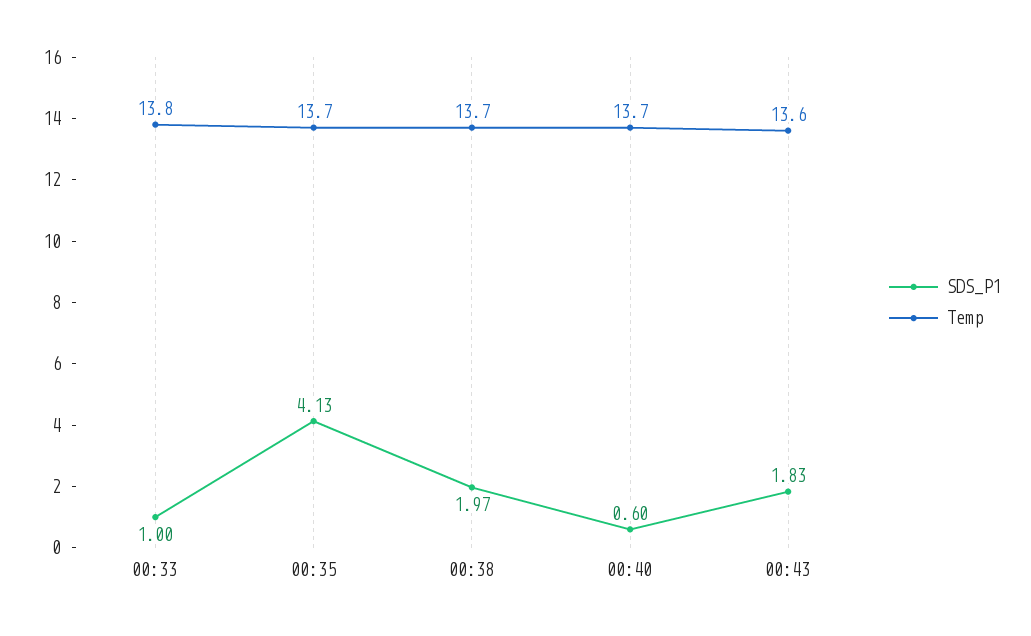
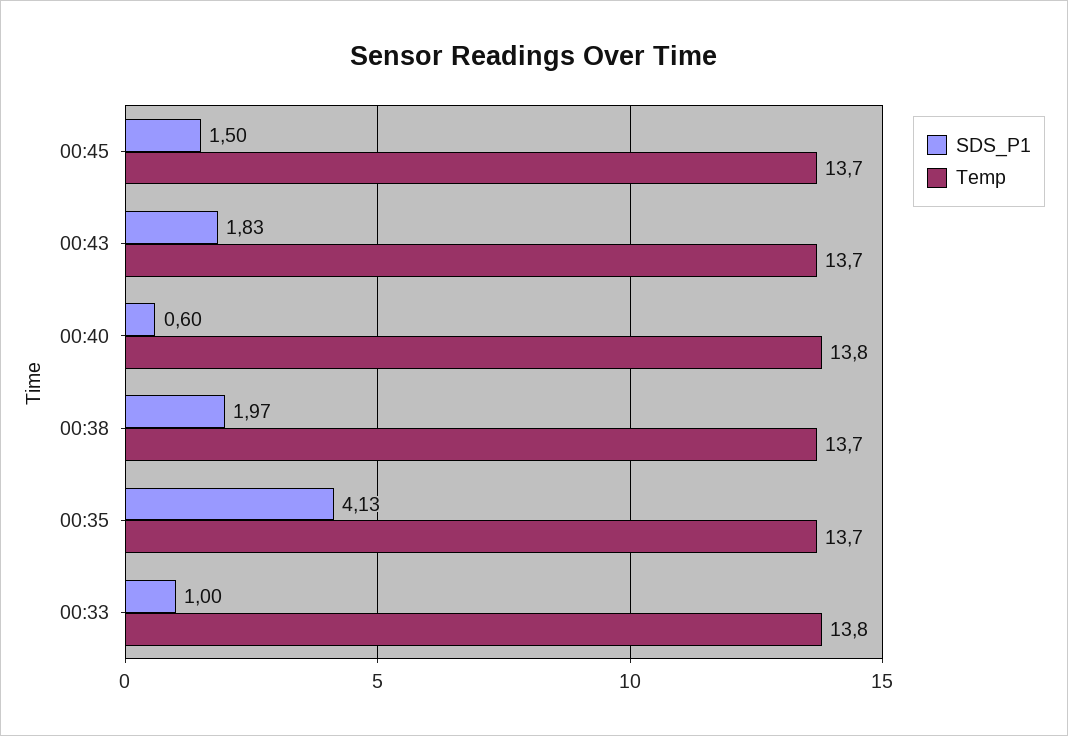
Temp, 00:40: 13.7 -> 13.8
Temp, 00:43: 13.6 -> 13.7
SDS_P1, 00:45: none -> 1.5
Temp, 00:45: none -> 13.7

